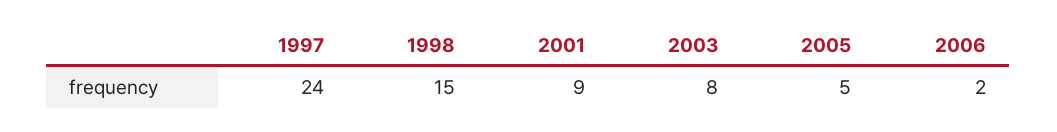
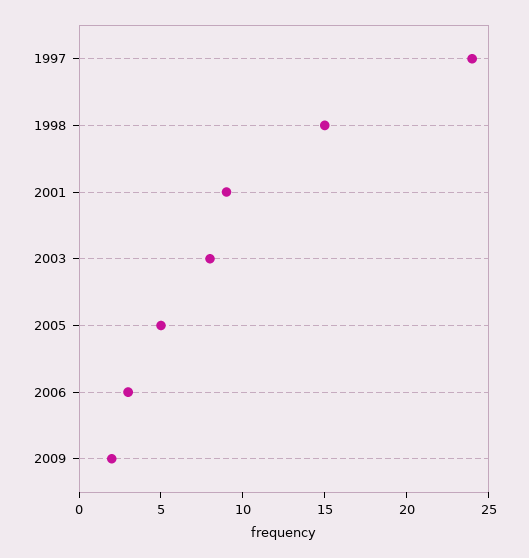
2006: 2 -> 3
2009: none -> 2

